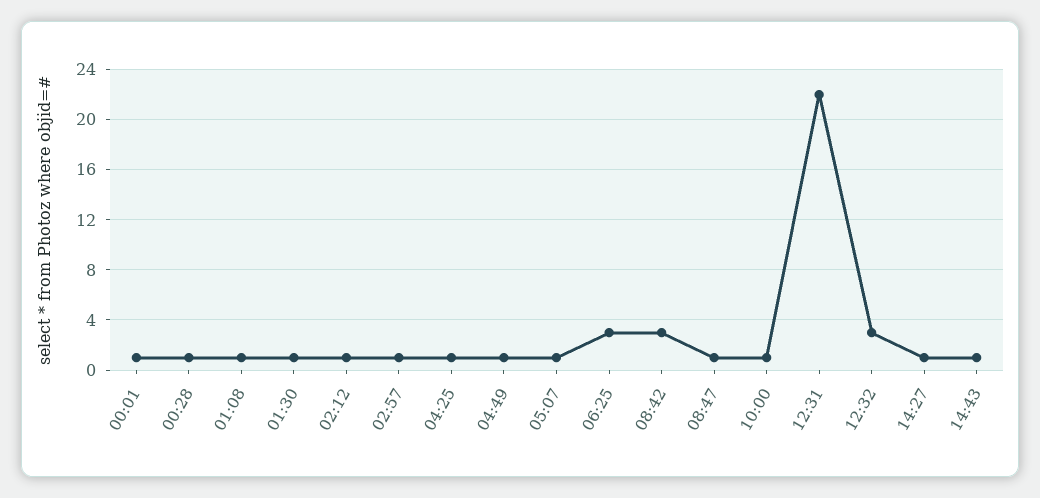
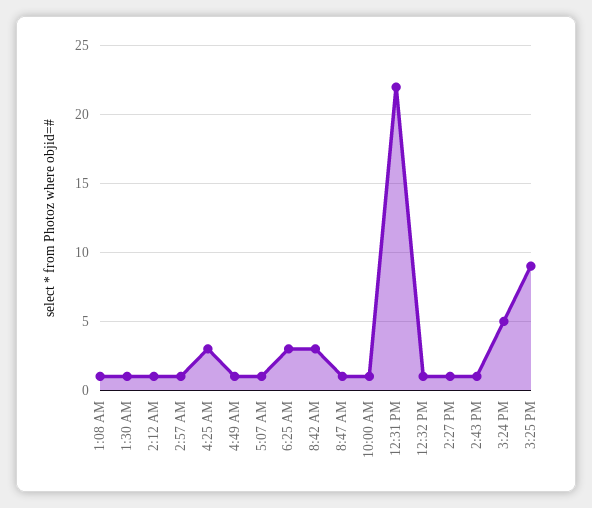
00:01: 1 -> none
00:28: 1 -> none
04:25: 1 -> 3
12:32: 3 -> 1
3:24 PM: none -> 5
3:25 PM: none -> 9

